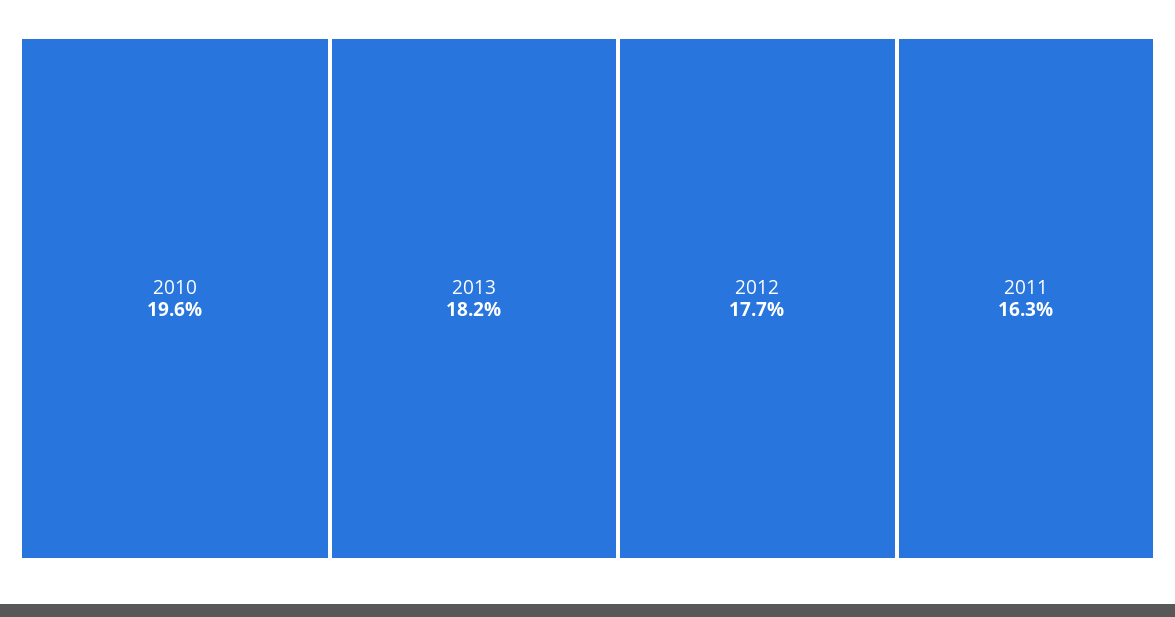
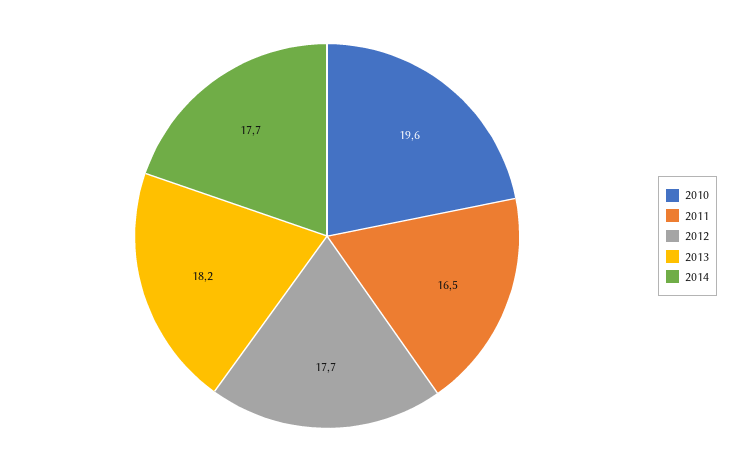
2011: 16.3 -> 16.5
2014: none -> 17.7

